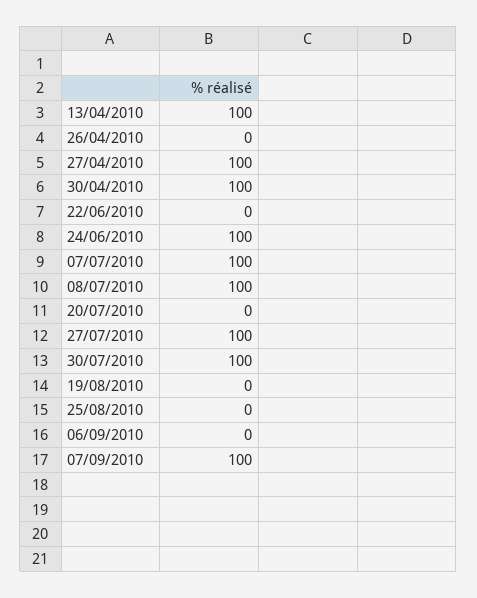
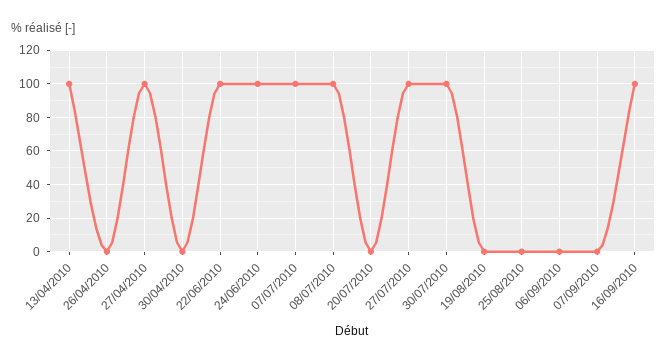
30/04/2010: 100 -> 0
22/06/2010: 0 -> 100
07/09/2010: 100 -> 0
16/09/2010: none -> 100

